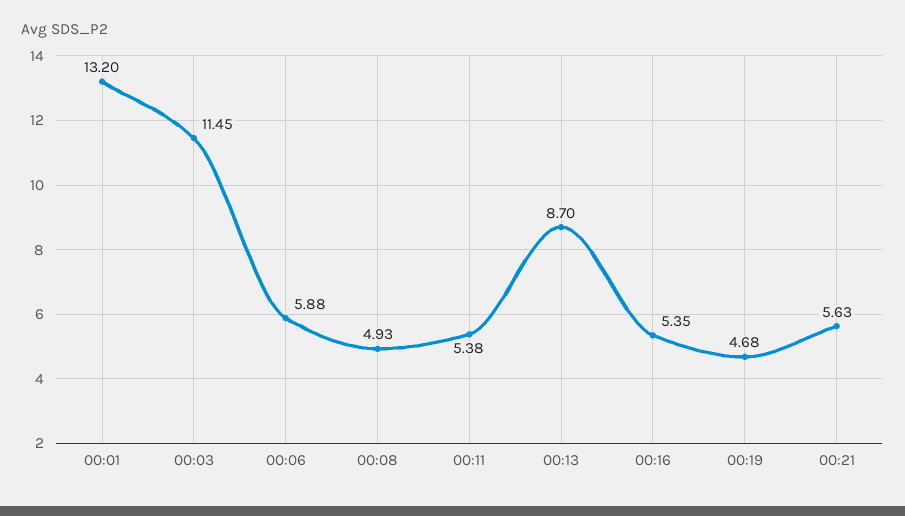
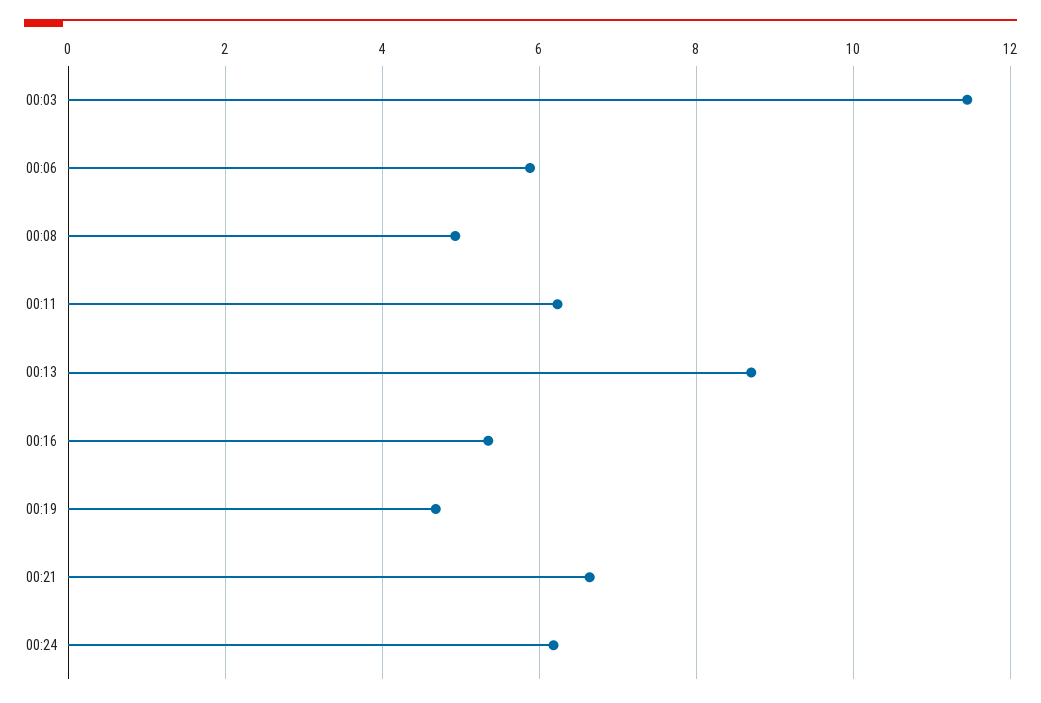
00:01: 13.2 -> none
00:11: 5.38 -> 6.2
00:21: 5.63 -> 6.6
00:24: none -> 6.2

